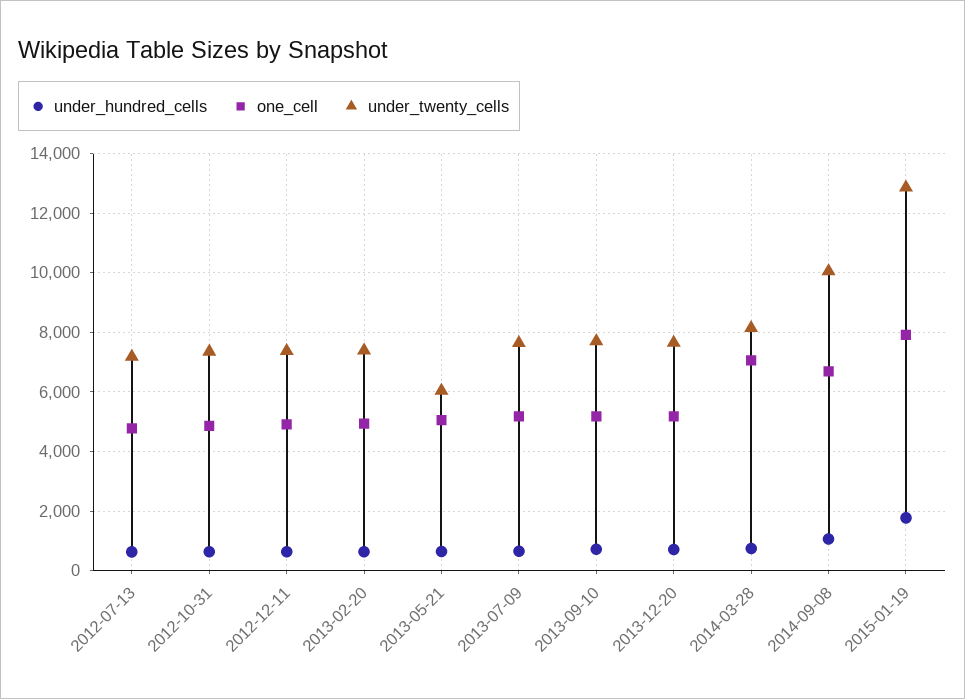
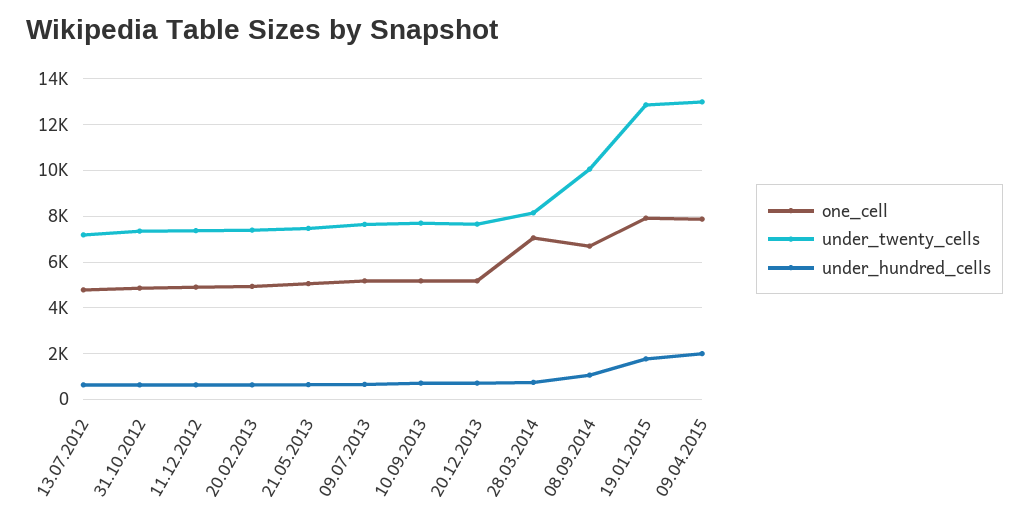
under_twenty_cells, 2013-05-21: 6000 -> 7500
one_cell, 09.04.2015: none -> 8000
under_twenty_cells, 09.04.2015: none -> 13000
under_hundred_cells, 09.04.2015: none -> 2000

